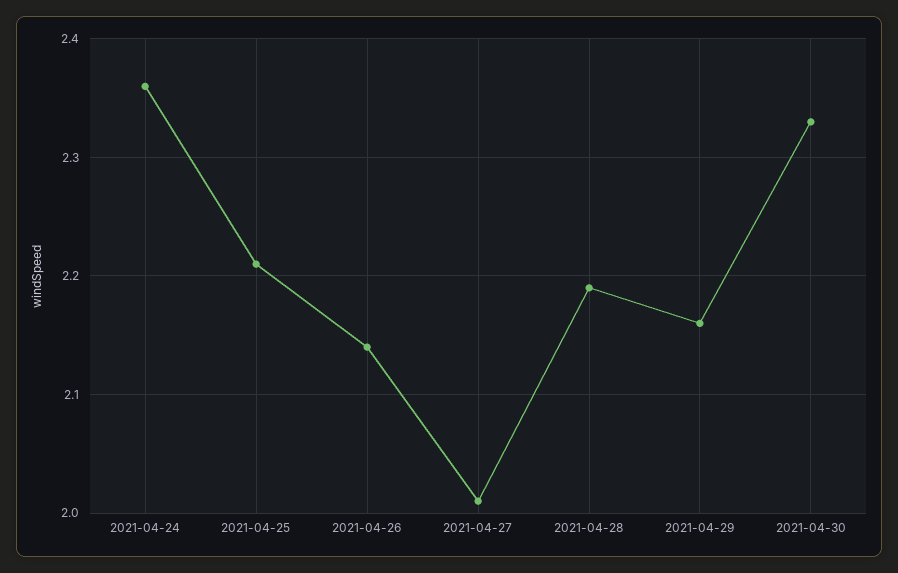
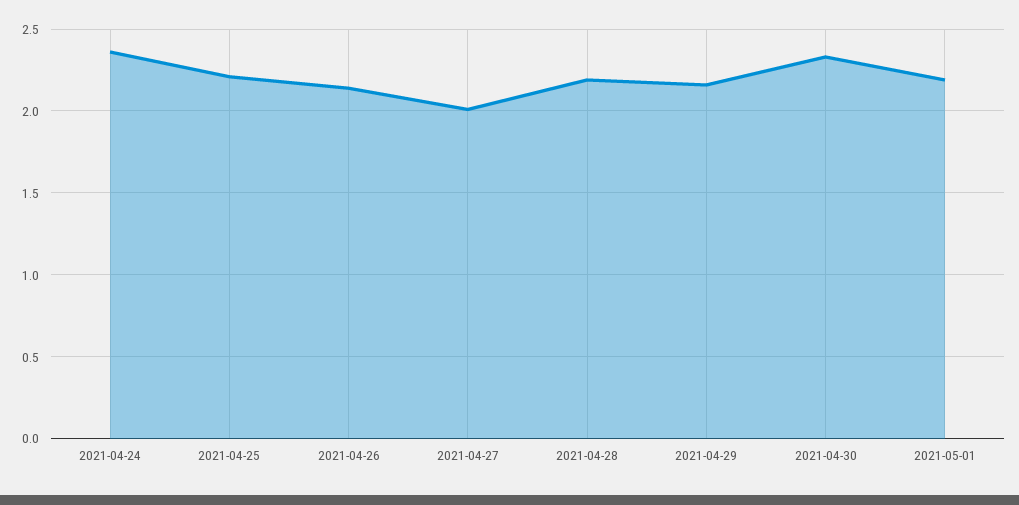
2021-05-01: none -> 2.2

